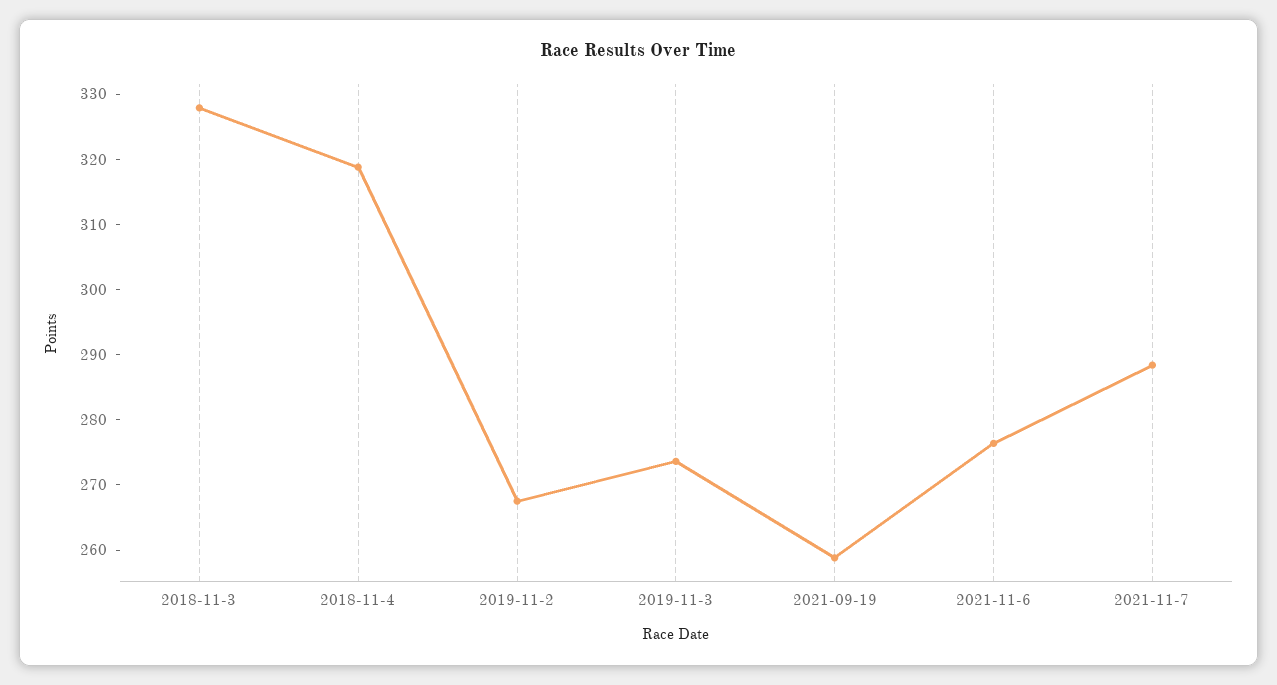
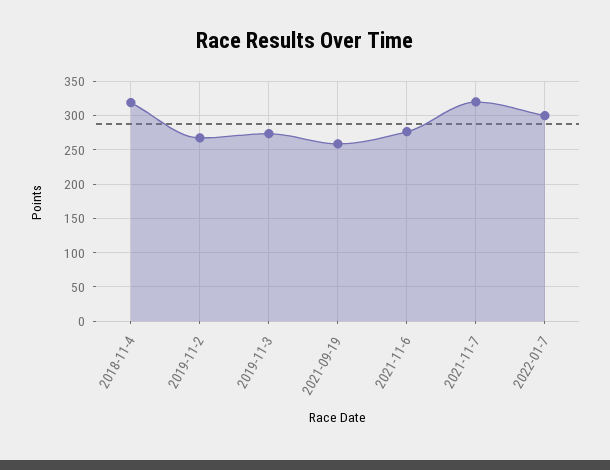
2018-11-3: 328 -> none
2021-11-7: 288 -> 320
2022-01-7: none -> 300

